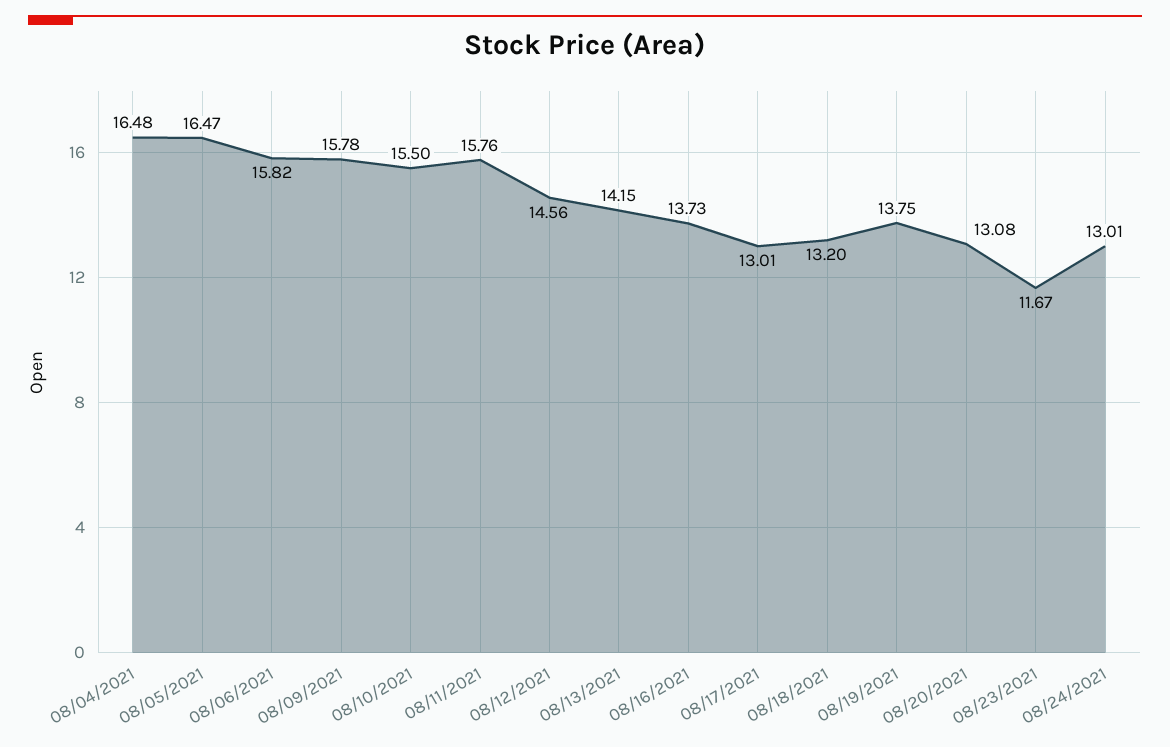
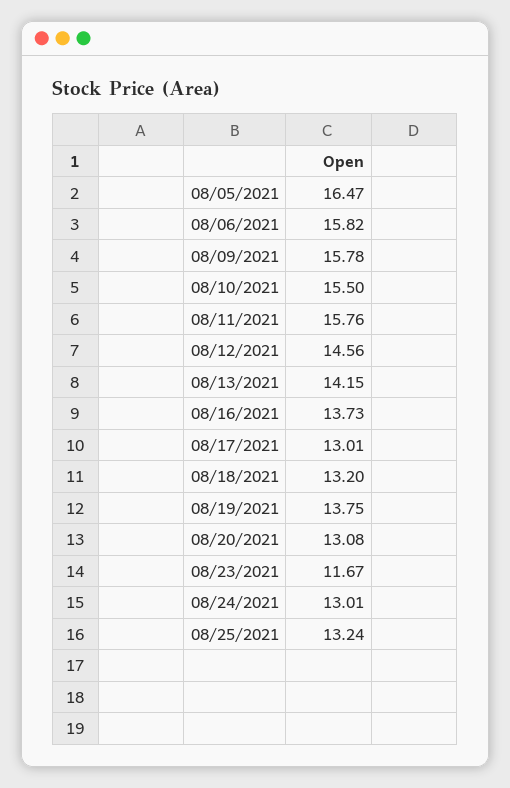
08/04/2021: 16.48 -> none
08/25/2021: none -> 13.24

